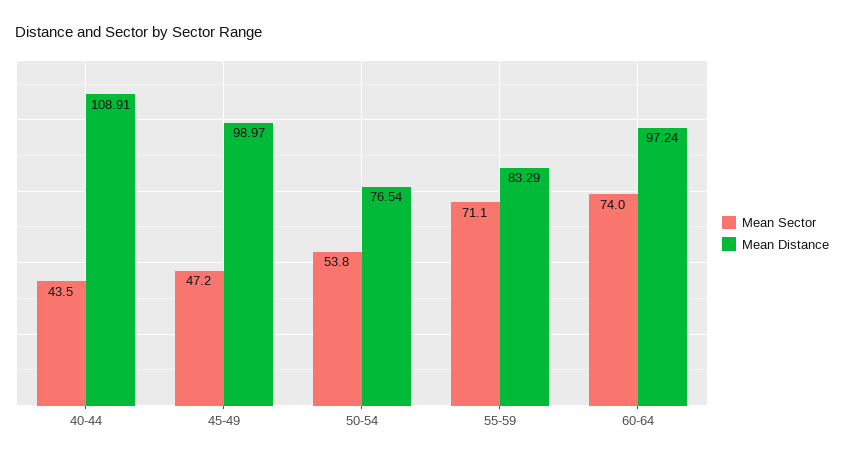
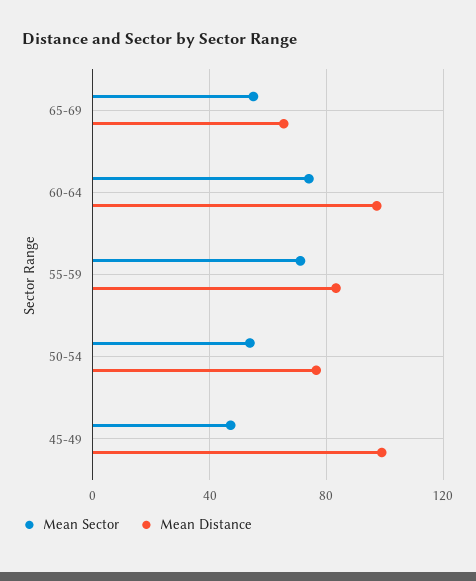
Mean Sector, 40-44: 43.5 -> none
Mean Distance, 40-44: 108.91 -> none
Mean Sector, 65-69: none -> 55
Mean Distance, 65-69: none -> 65

